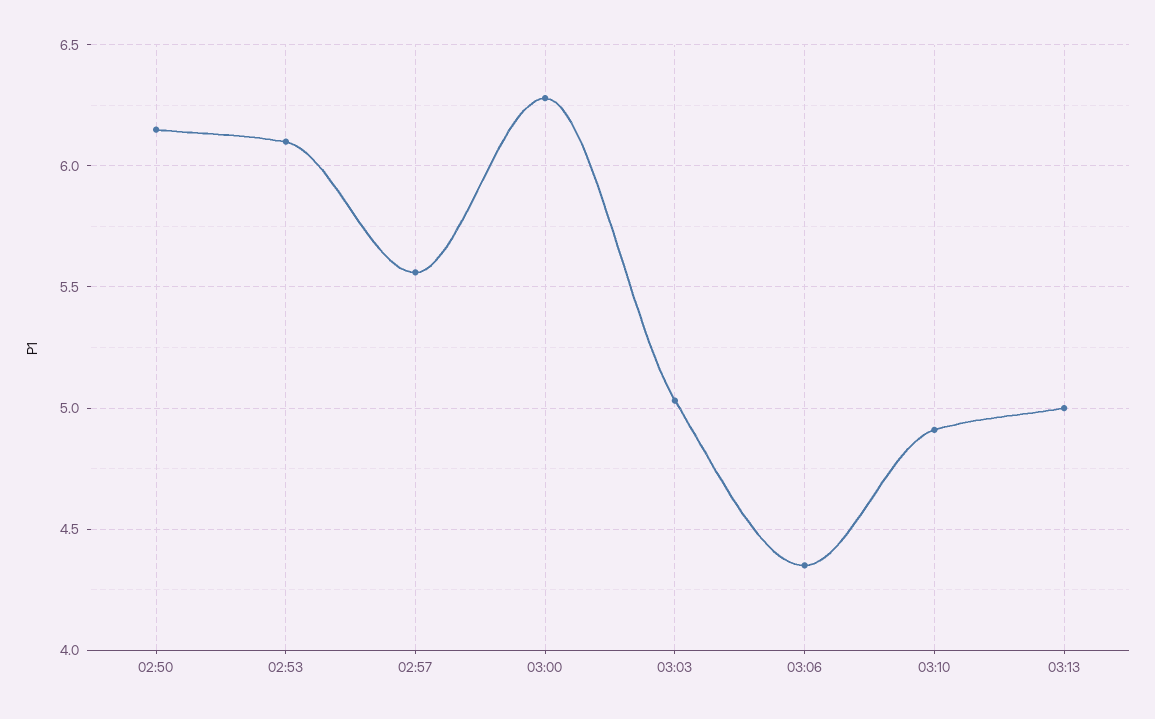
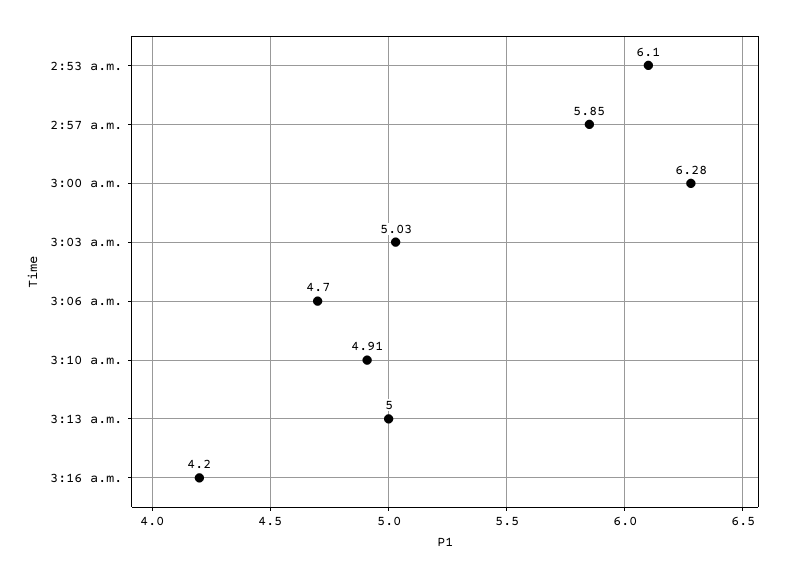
02:50: 6.15 -> none
02:57: 5.55 -> 5.85
03:06: 4.35 -> 4.7
3:16 a.m.: none -> 4.2

